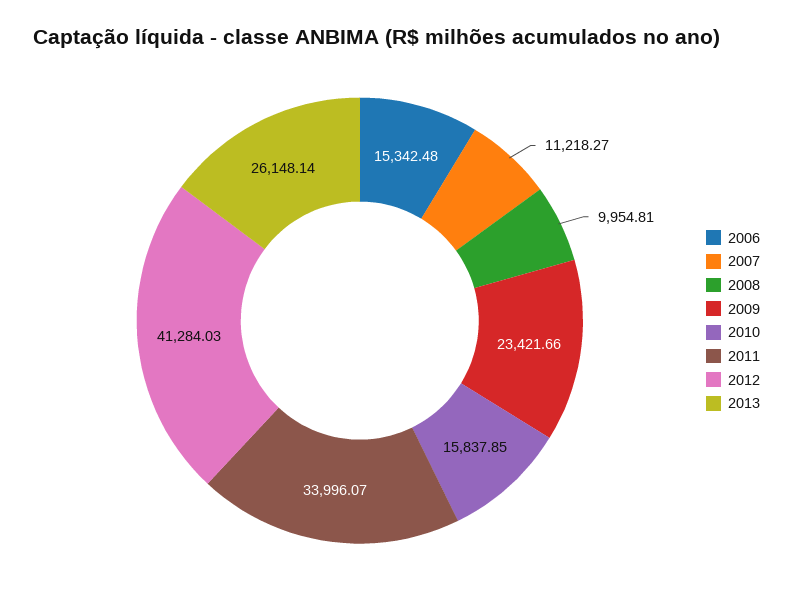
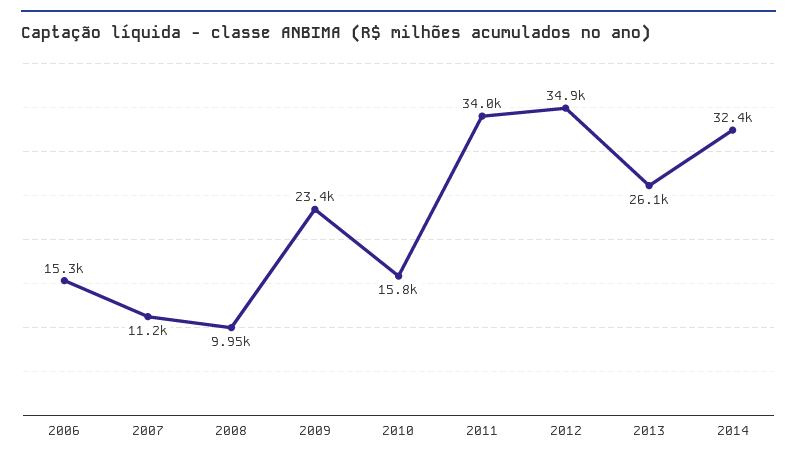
2012: 41284.03 -> 34900
2014: none -> 32400

